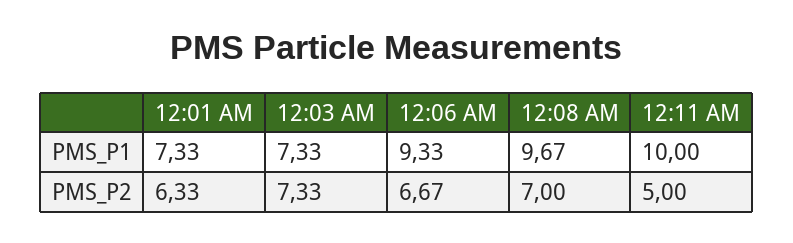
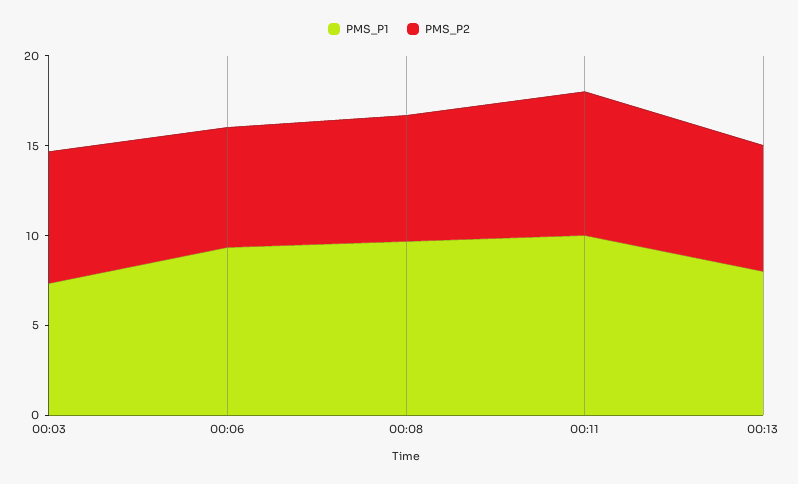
PMS_P1, 12:01 AM: 7.33 -> none
PMS_P2, 12:01 AM: 6.33 -> none
PMS_P2, 12:11 AM: 5 -> 8
PMS_P1, 00:13: none -> 8
PMS_P2, 00:13: none -> 7

